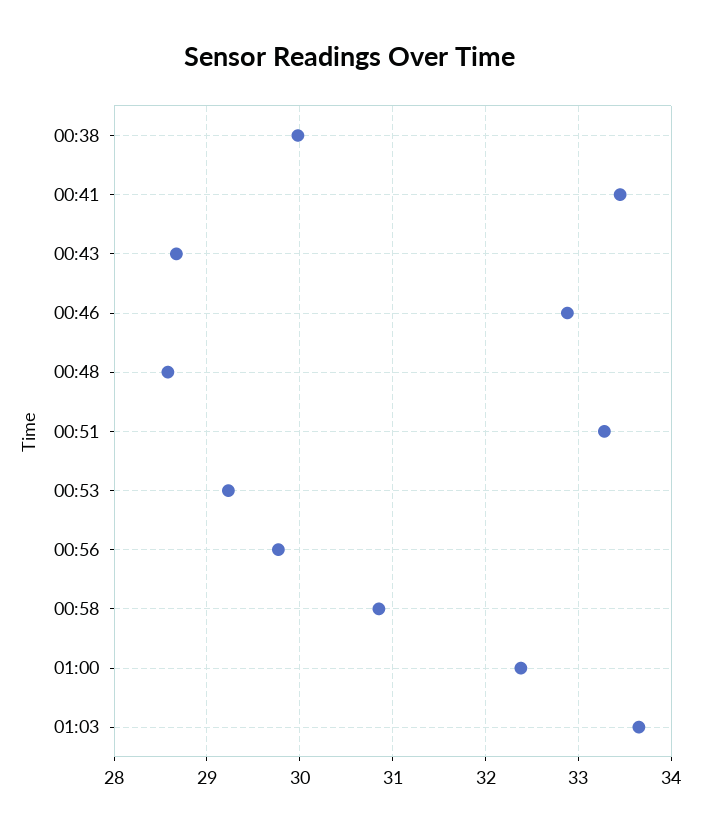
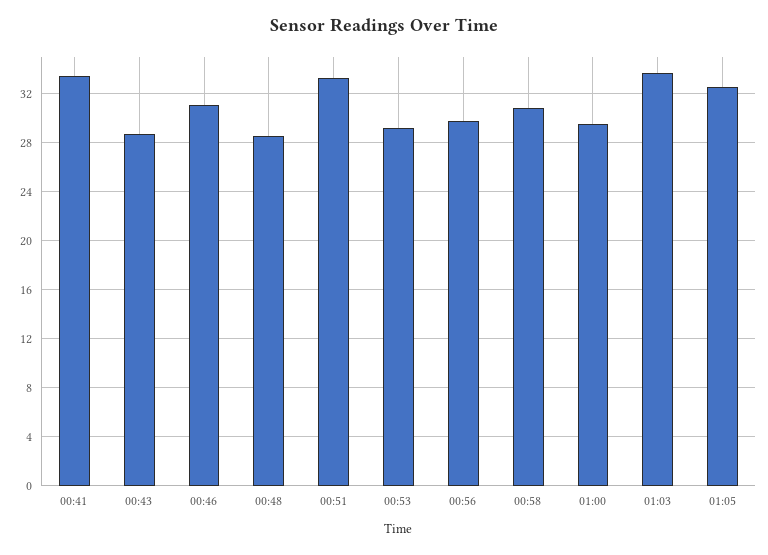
00:38: 30 -> none
00:46: 32.9 -> 31
01:00: 32.4 -> 29.5
01:05: none -> 32.5

